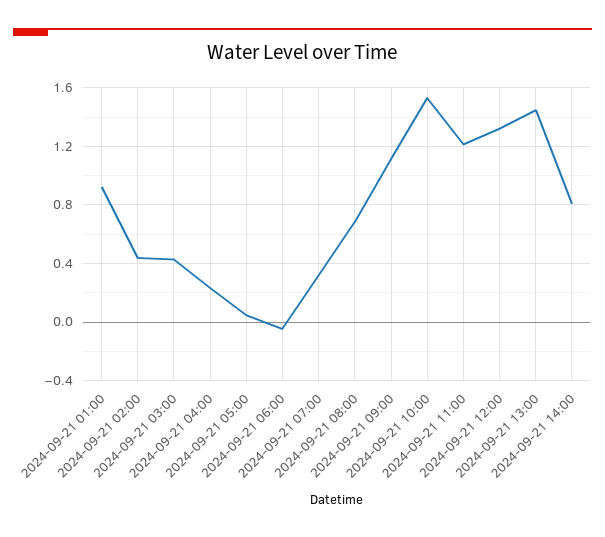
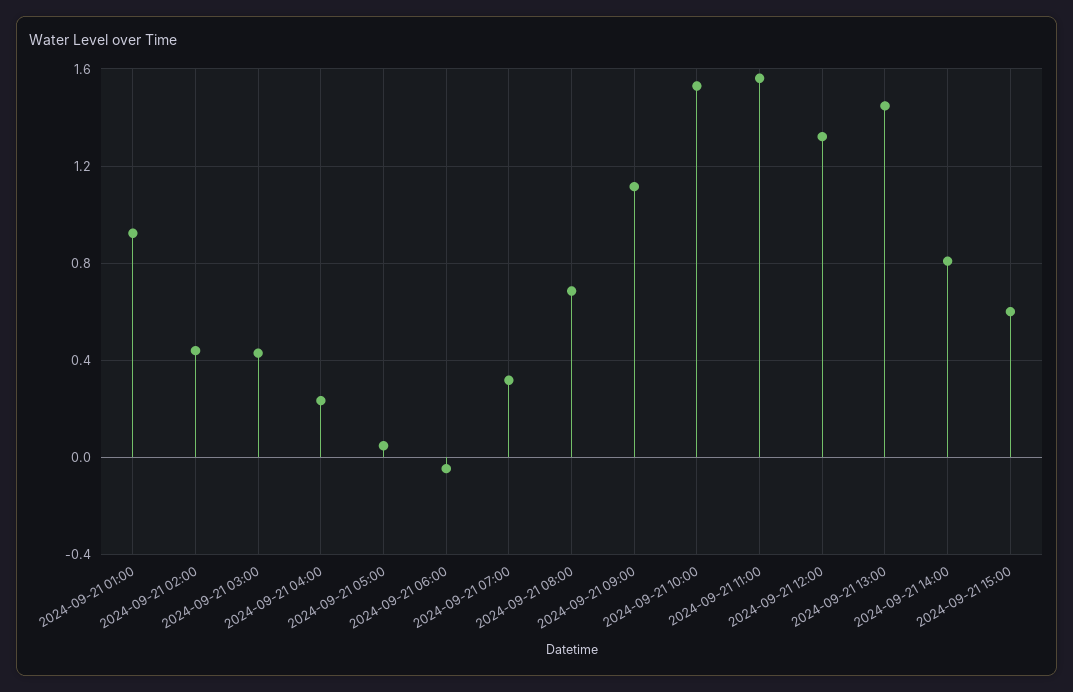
2024-09-21 11:00: 1.2 -> 1.55
2024-09-21 15:00: none -> 0.6

